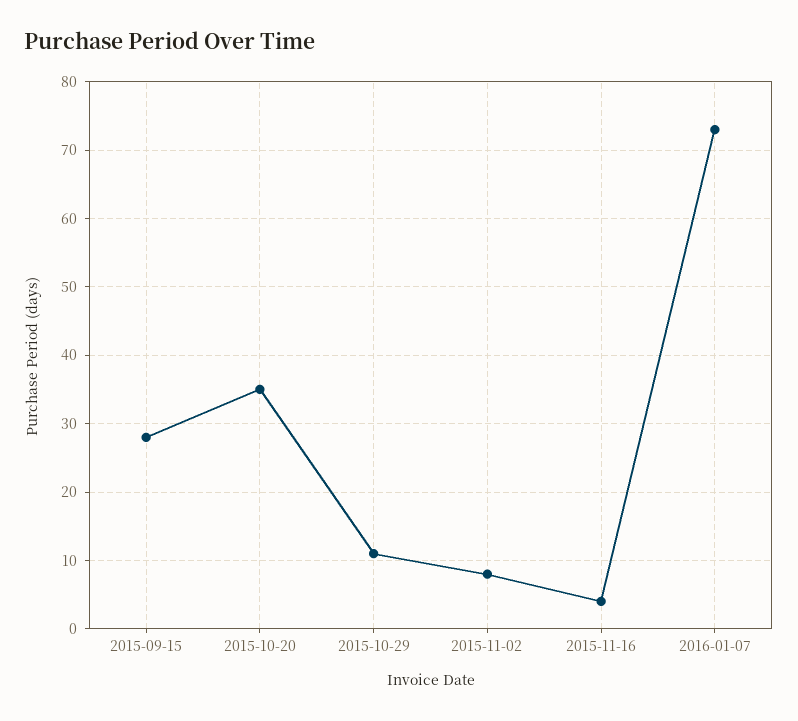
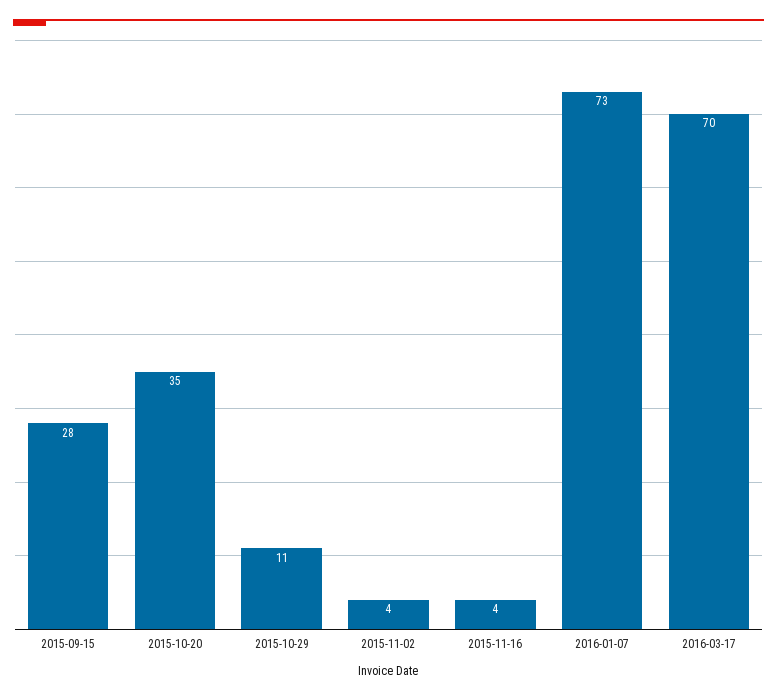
2015-11-02: 8 -> 4
2016-03-17: none -> 70

